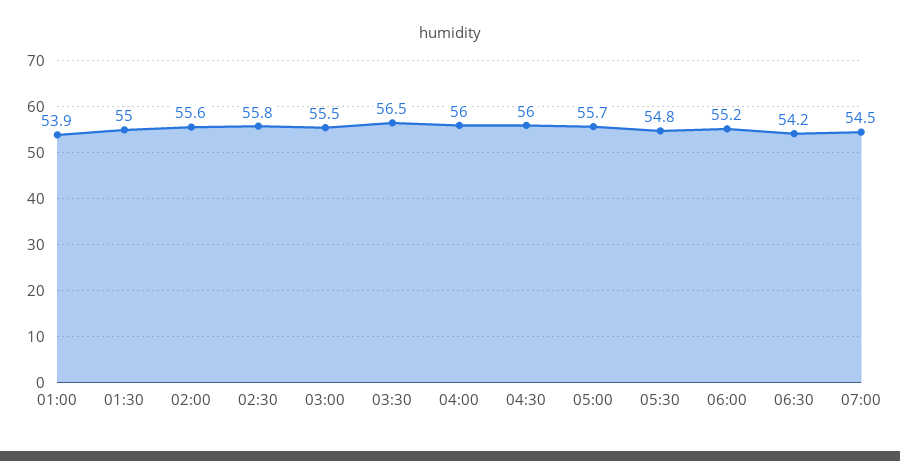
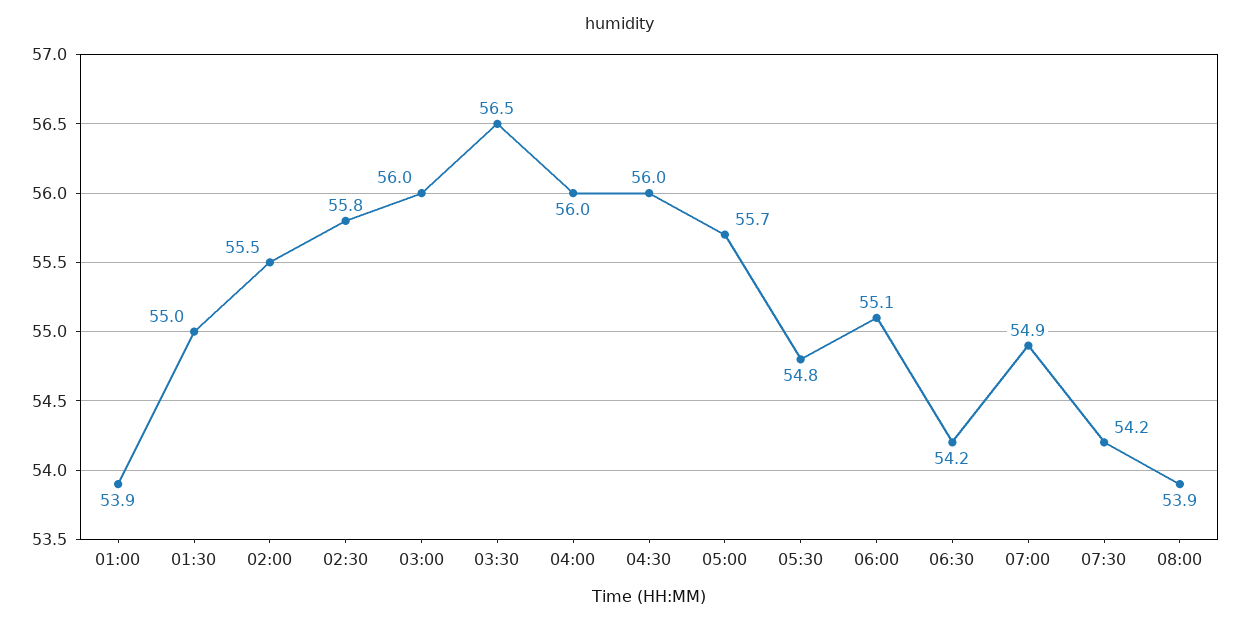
02:00: 55.6 -> 55.5
03:00: 55.5 -> 56
06:00: 55.2 -> 55.1
07:00: 54.5 -> 54.9
07:30: none -> 54.2
08:00: none -> 53.9

